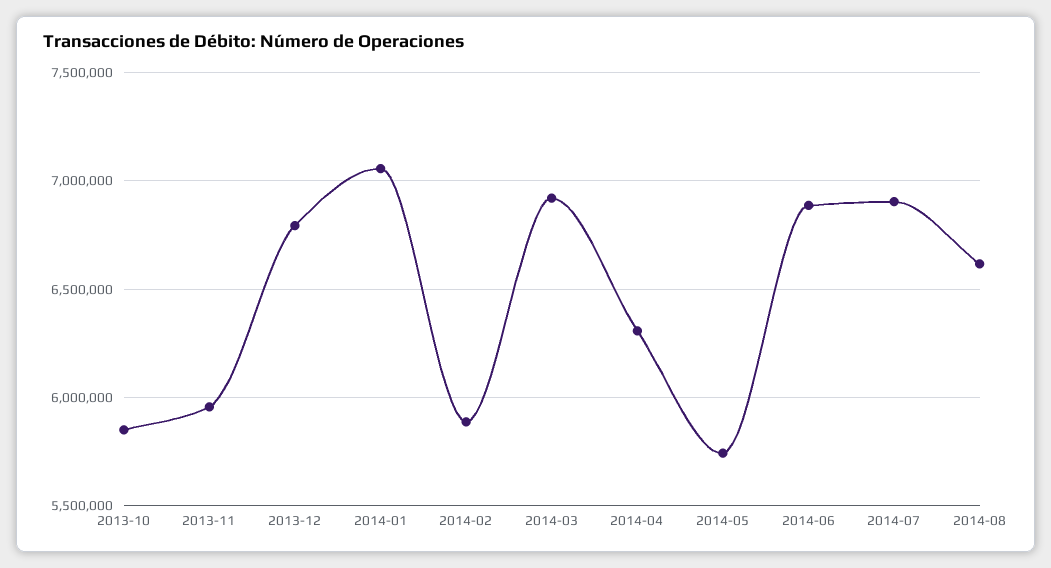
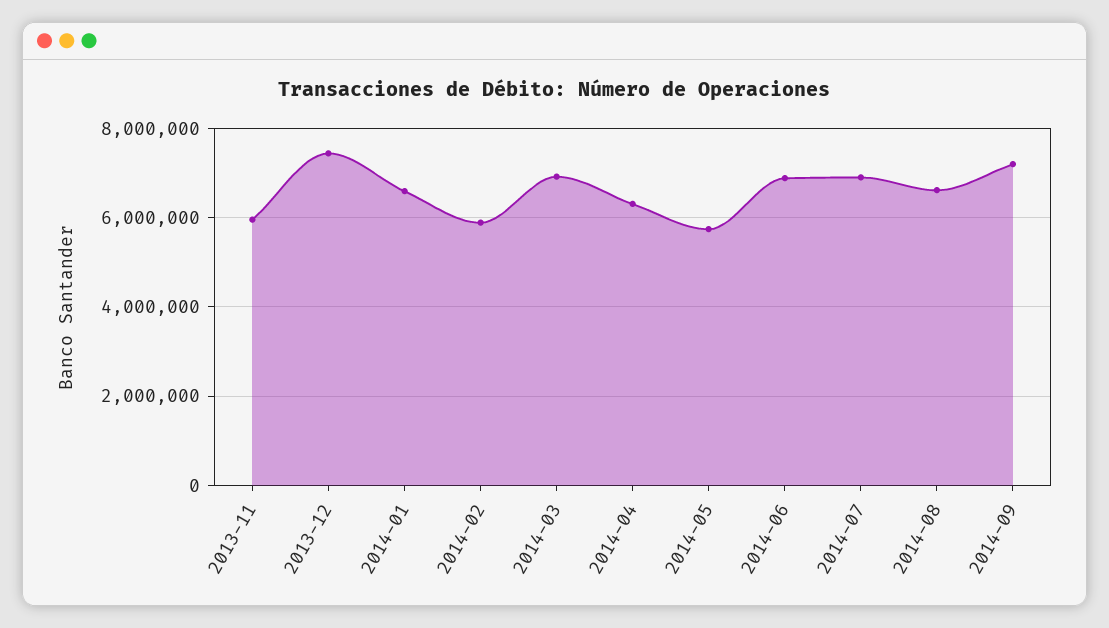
2013-10: 5850000 -> none
2013-12: 6800000 -> 7400000
2014-01: 7050000 -> 6600000
2014-09: none -> 7200000

